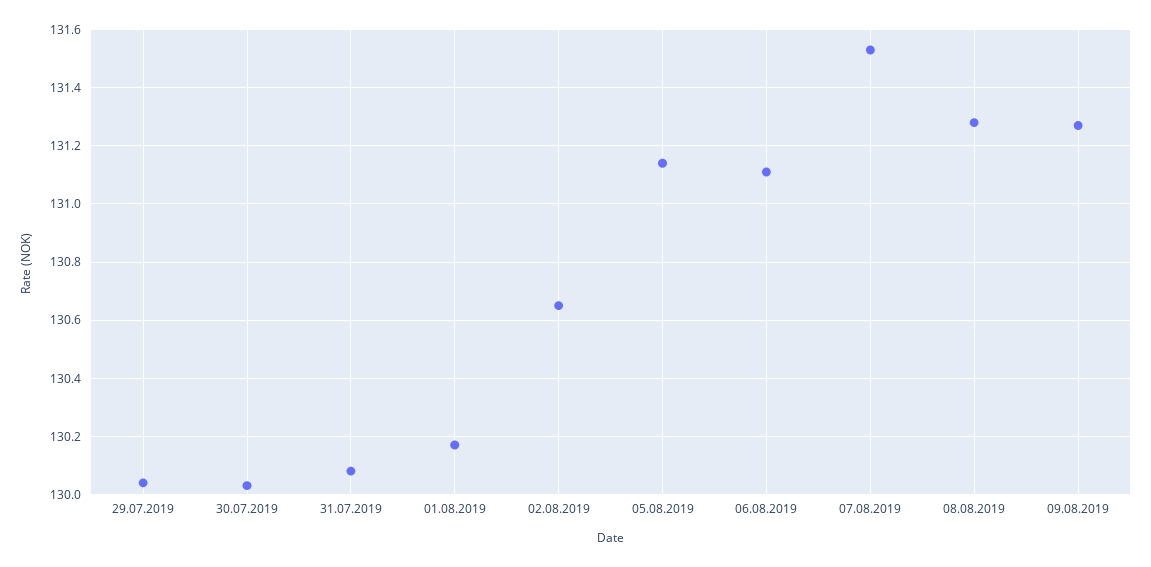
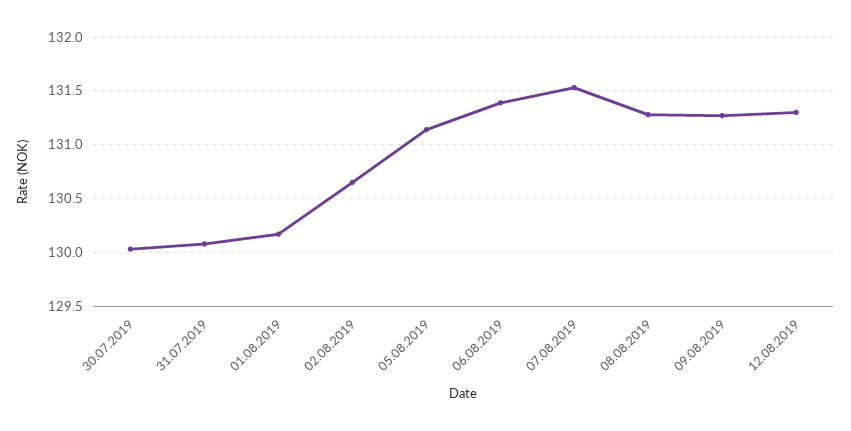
29.07.2019: 130.05 -> none
06.08.2019: 131.1 -> 131.4
12.08.2019: none -> 131.3

